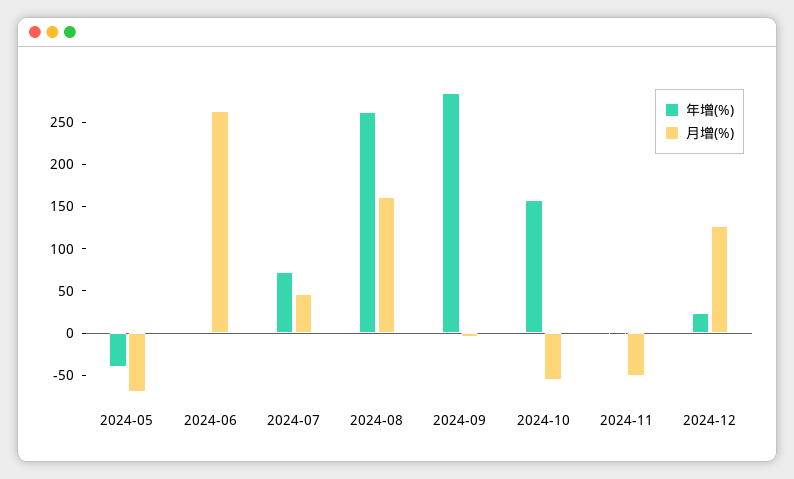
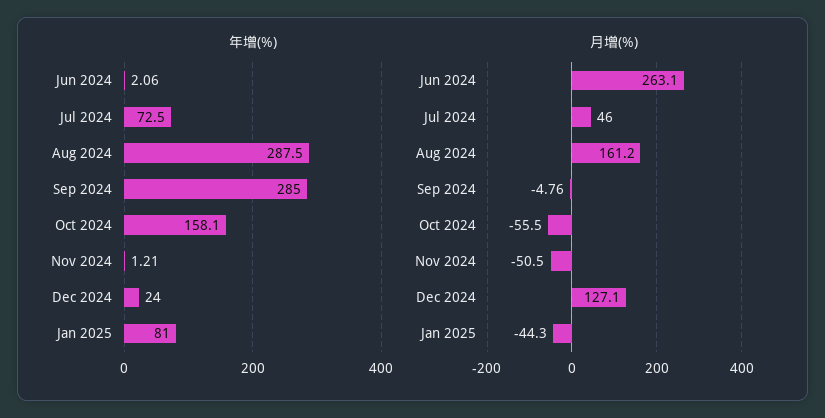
年增(%), 2024-05: -40 -> none
月增(%), 2024-05: -70 -> none
年增(%), 2024-08: 260 -> 287.5
年增(%), Jan 2025: none -> 81
月增(%), Jan 2025: none -> -44.3

